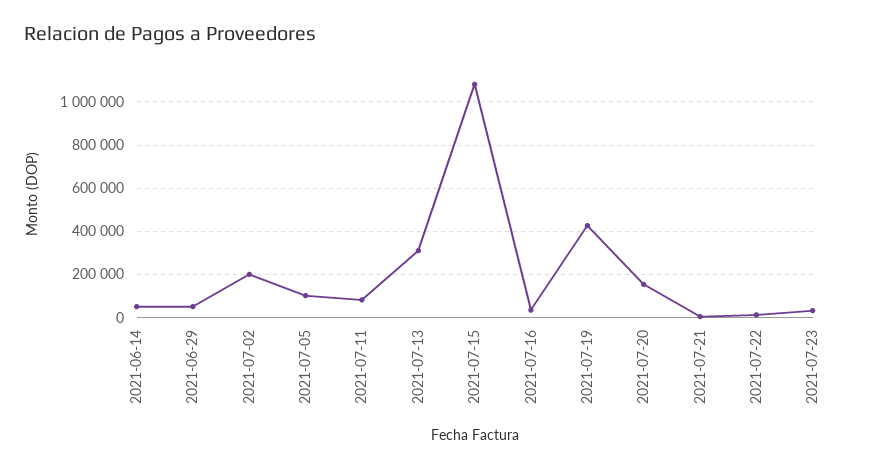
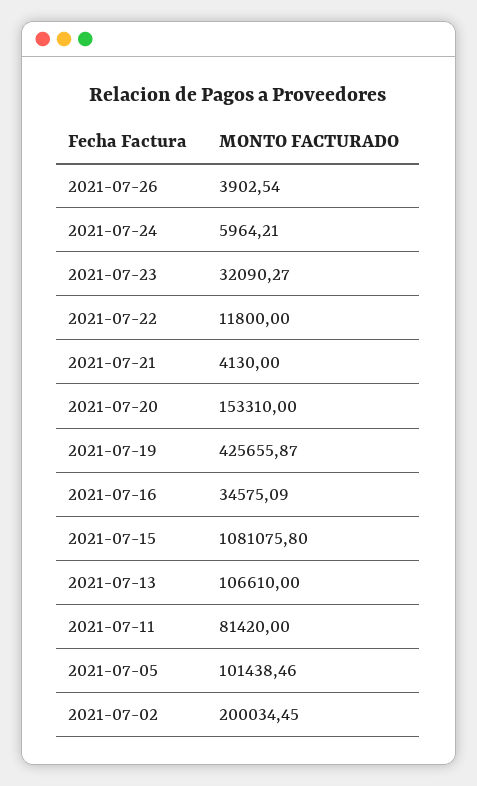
2021-06-14: 50000 -> none
2021-06-29: 50000 -> none
2021-07-13: 300000 -> 106610
2021-07-26: none -> 3902.54
2021-07-24: none -> 5964.21

